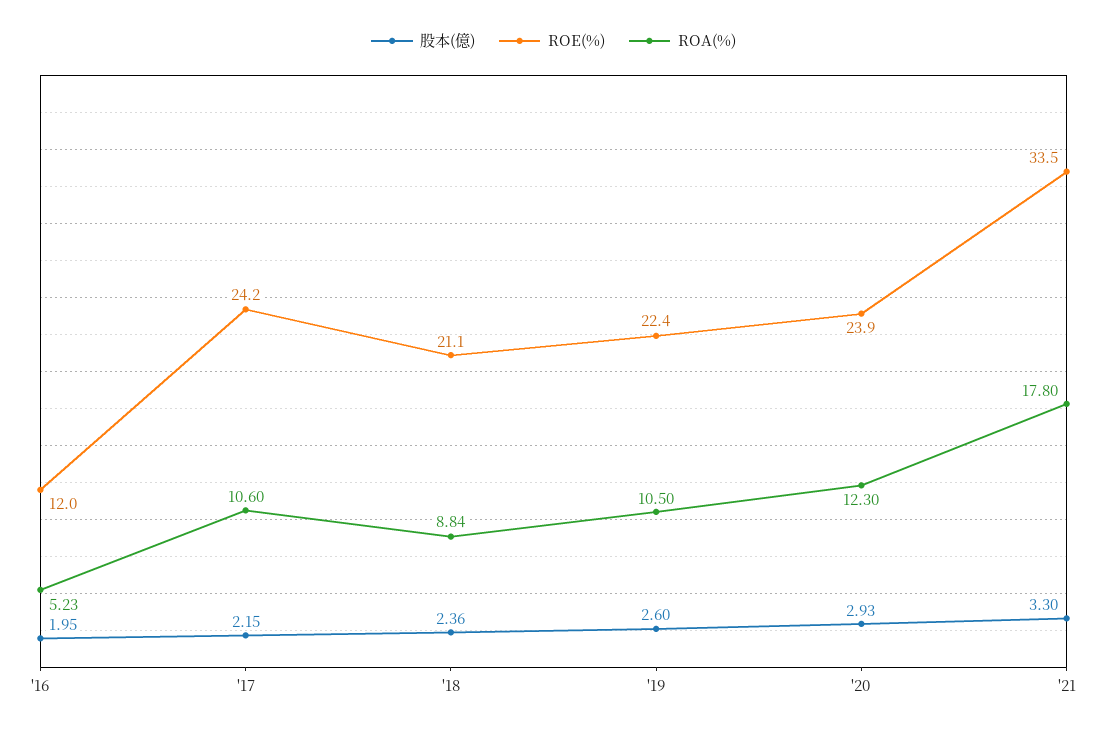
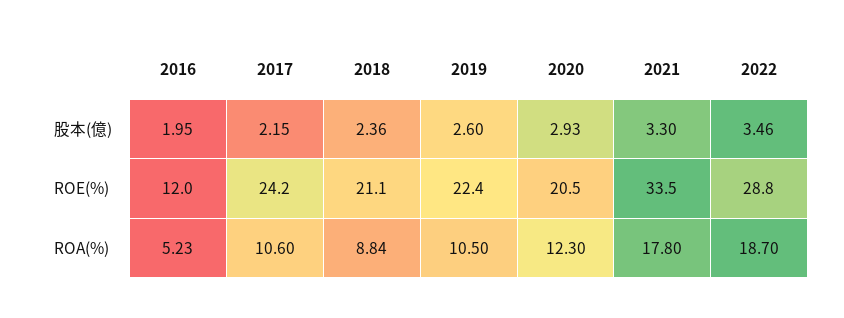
ROE(%), '20: 23.9 -> 20.5
股本(億), 2022: none -> 3.46
ROE(%), 2022: none -> 28.8
ROA(%), 2022: none -> 18.7

